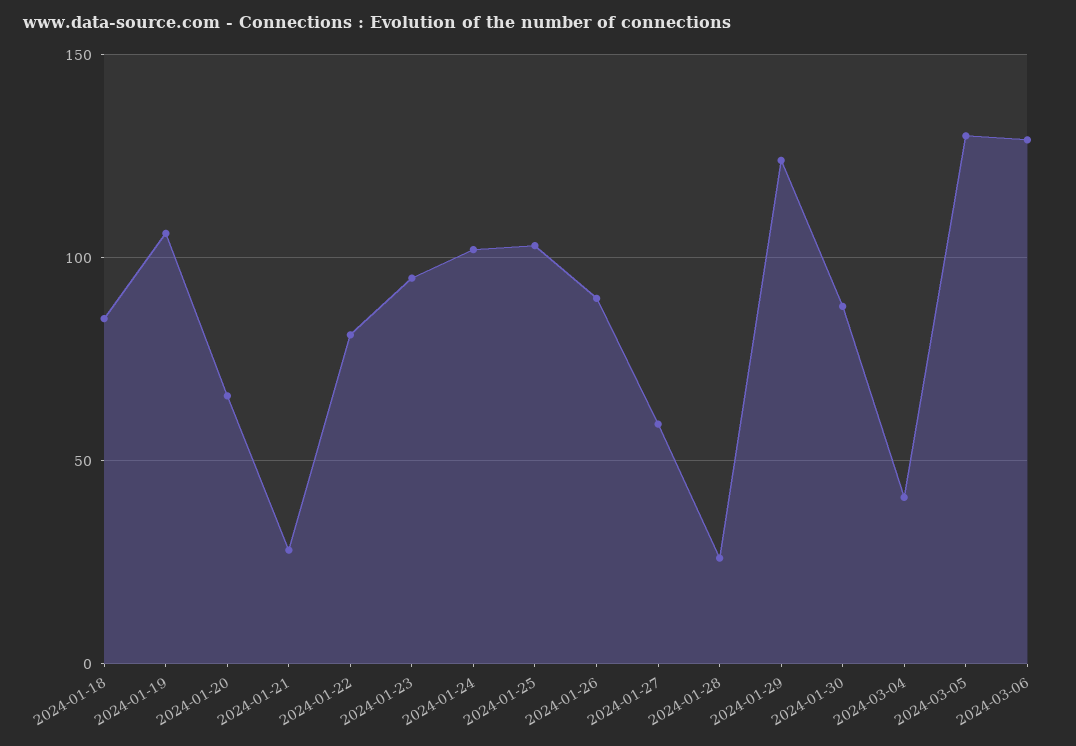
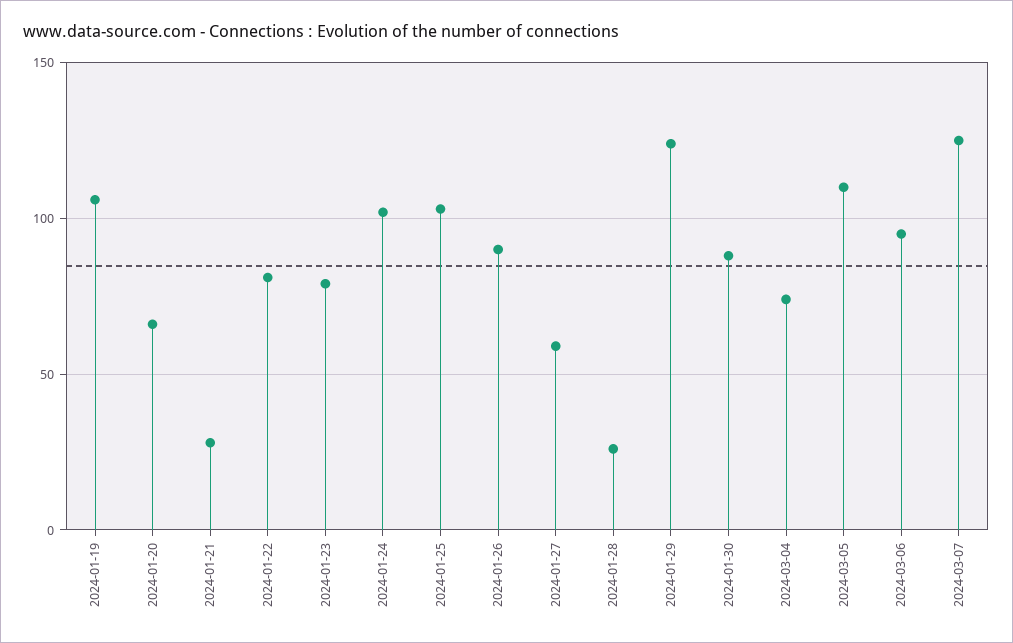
2024-01-18: 85 -> none
2024-01-23: 95 -> 80
2024-03-04: 40 -> 75
2024-03-05: 130 -> 110
2024-03-06: 130 -> 95
2024-03-07: none -> 125

